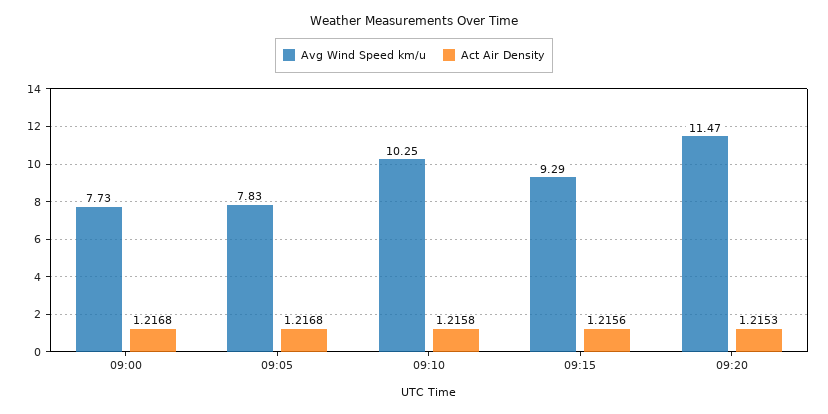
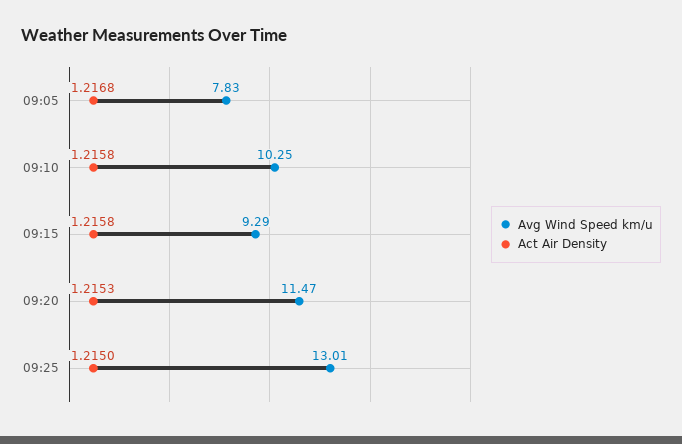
Avg Wind Speed km/u, 09:00: 7.73 -> none
Act Air Density, 09:00: 1.2168 -> none
Act Air Density, 09:15: 1.2156 -> 1.2158
Avg Wind Speed km/u, 09:25: none -> 13.01
Act Air Density, 09:25: none -> 1.215

